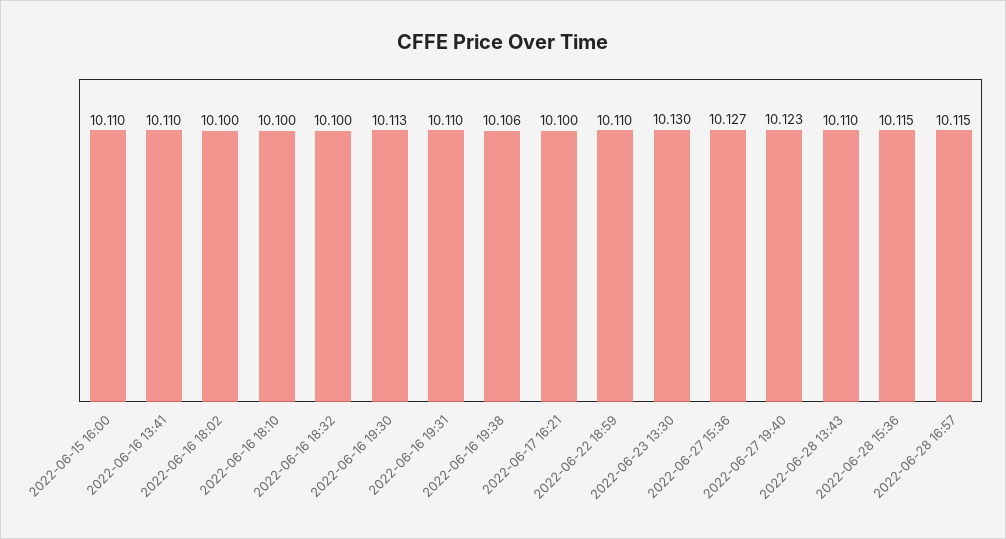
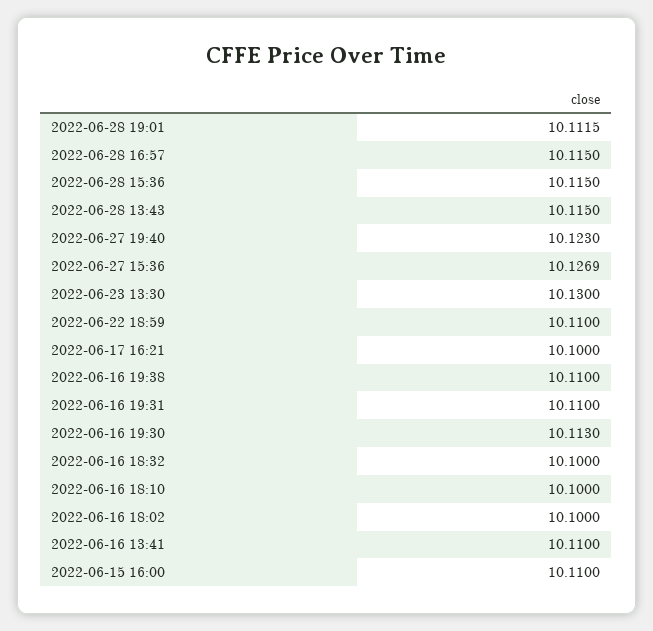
2022-06-16 19:38: 10.106 -> 10.11
2022-06-28 13:43: 10.11 -> 10.115
2022-06-28 19:01: none -> 10.1115

